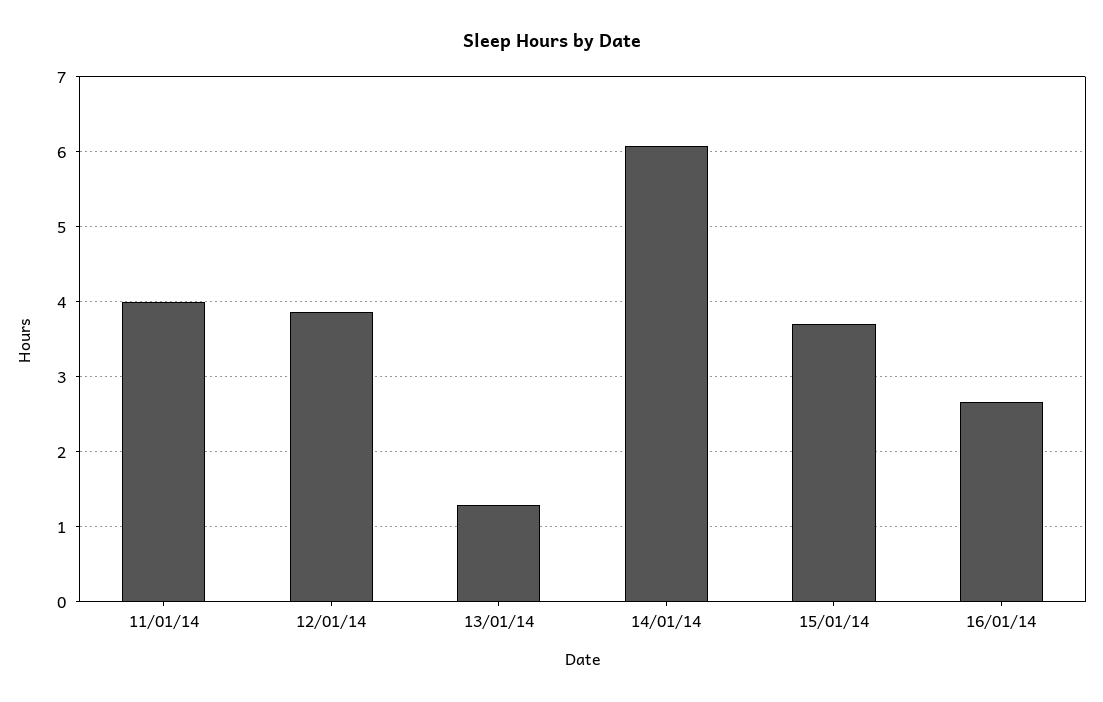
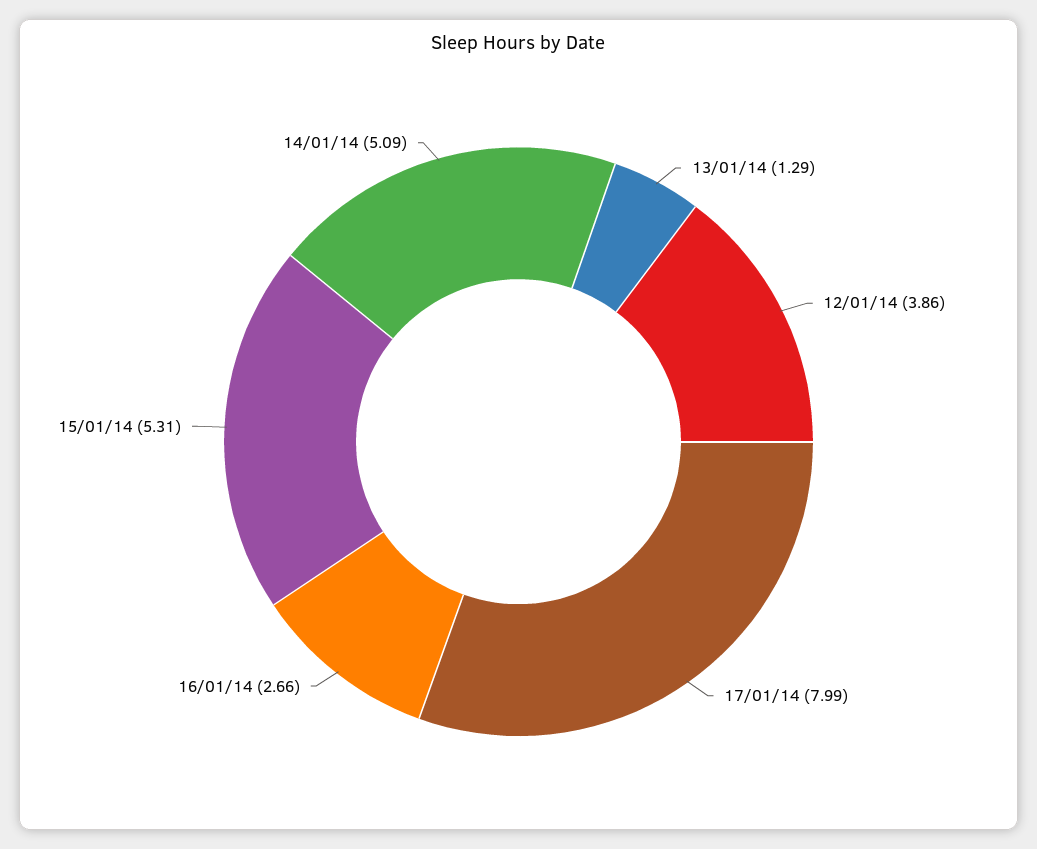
11/01/14: 4 -> none
14/01/14: 6.1 -> 5.09
15/01/14: 3.7 -> 5.31
17/01/14: none -> 7.99

